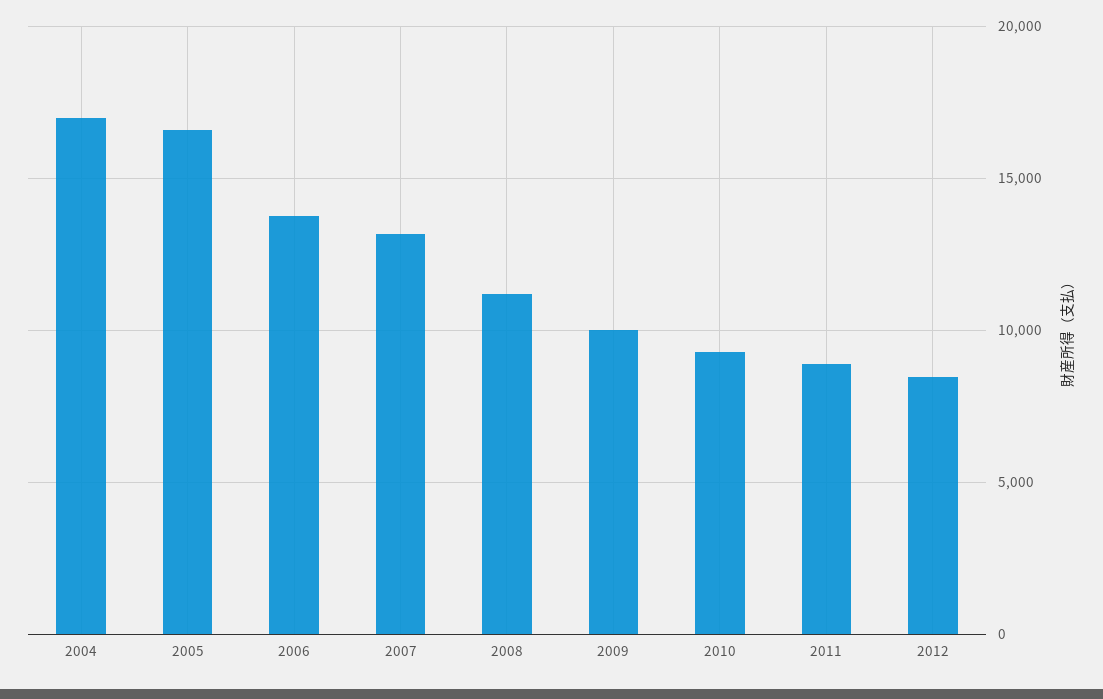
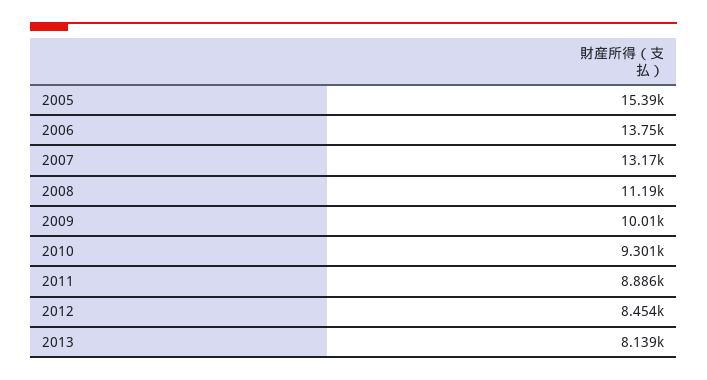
2004: 17000 -> none
2005: 16500 -> 15390
2013: none -> 8139

